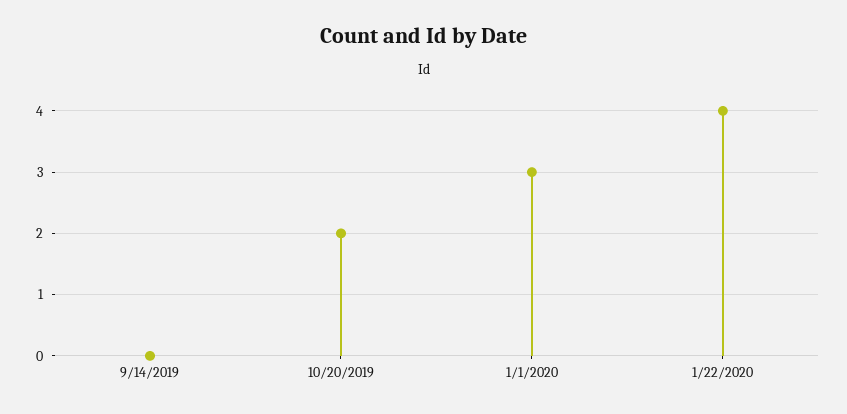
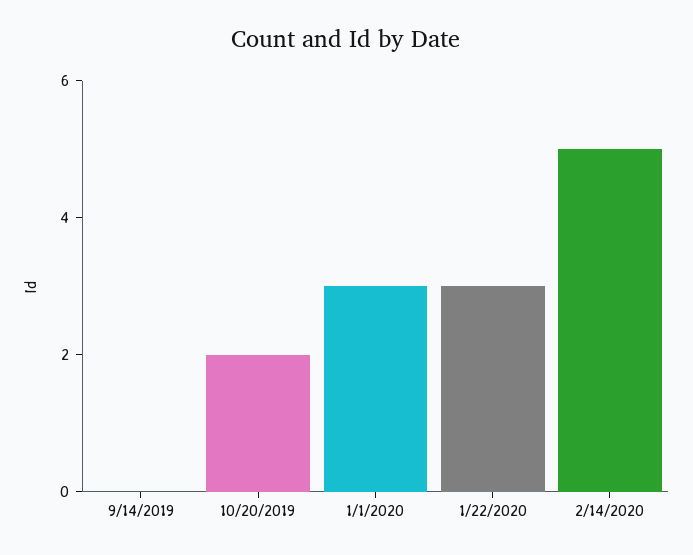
1/22/2020: 4 -> 3
2/14/2020: none -> 5

